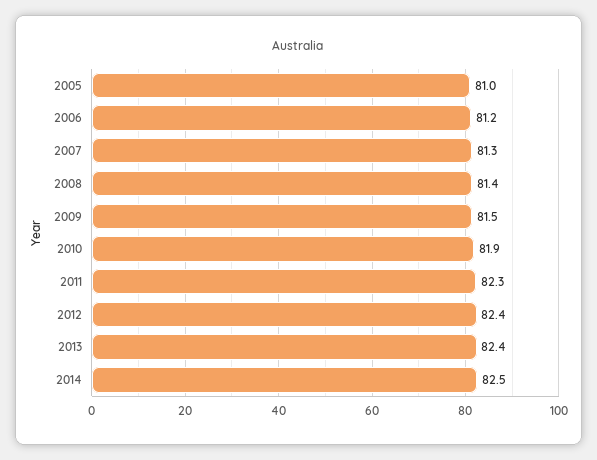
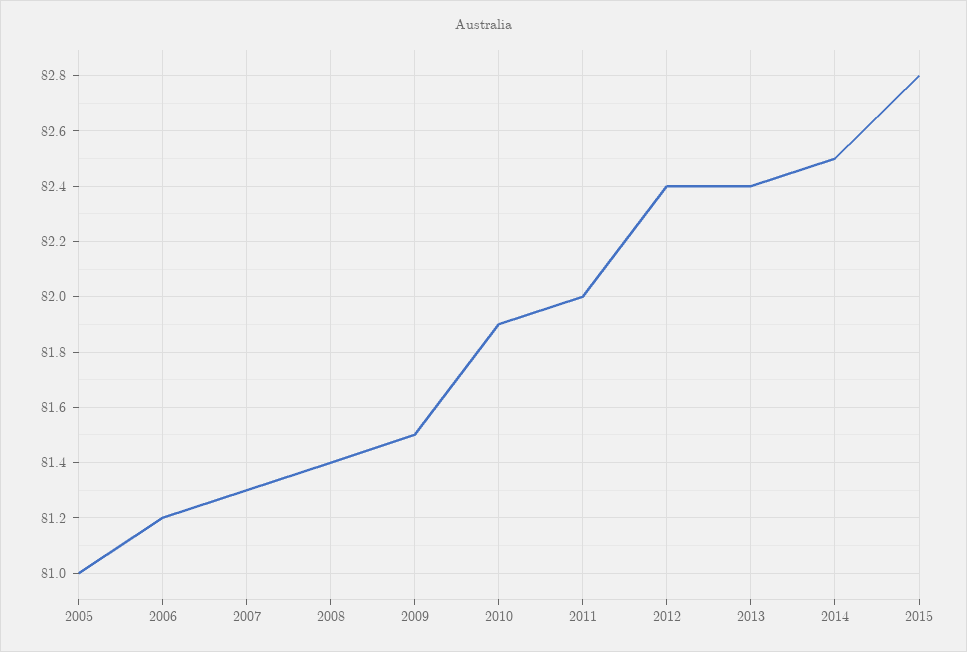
2011: 82.3 -> 82
2015: none -> 82.8

